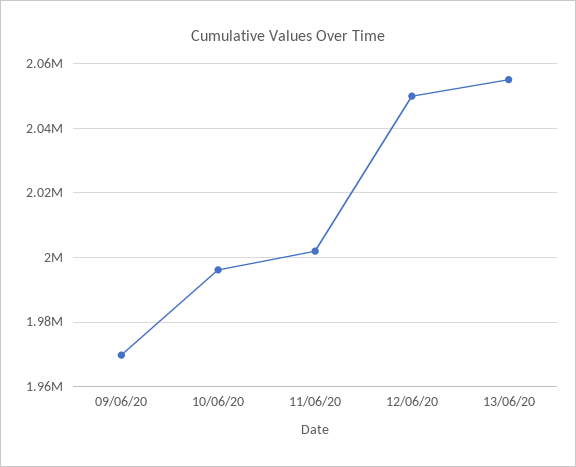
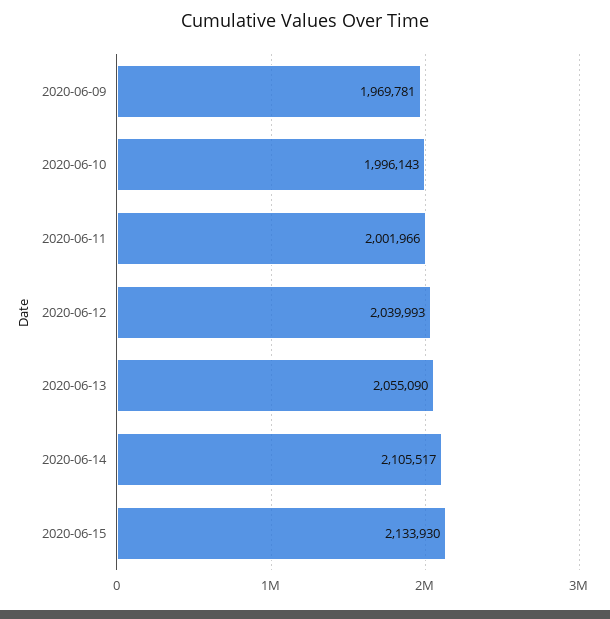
12/06/20: 2050000 -> 2039993
2020-06-14: none -> 2105517
2020-06-15: none -> 2133930

